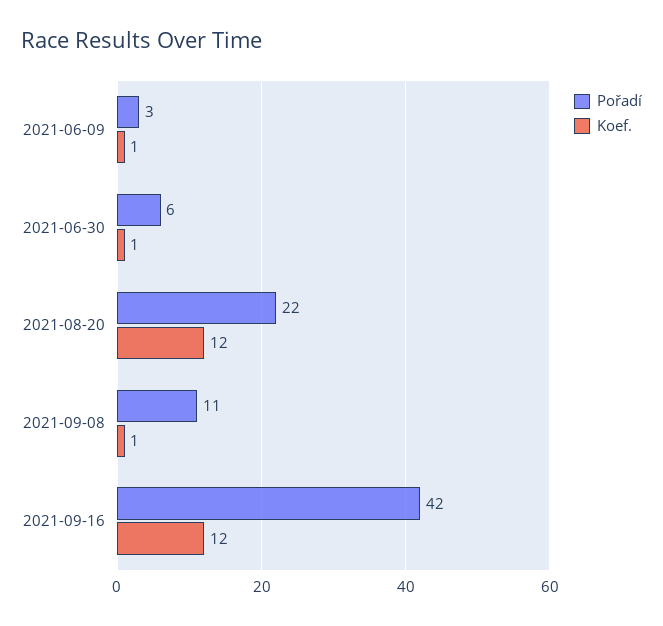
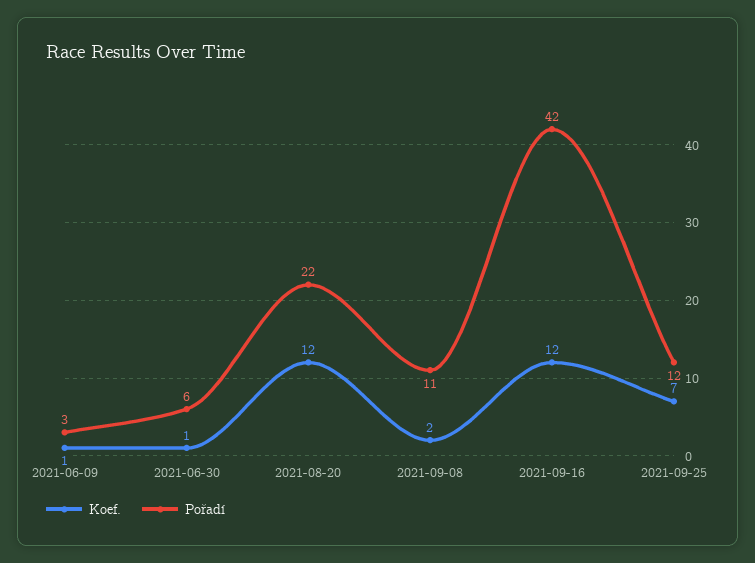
Koef., 2021-09-08: 1 -> 2
Koef., 2021-09-25: none -> 7
Pořadí, 2021-09-25: none -> 12

